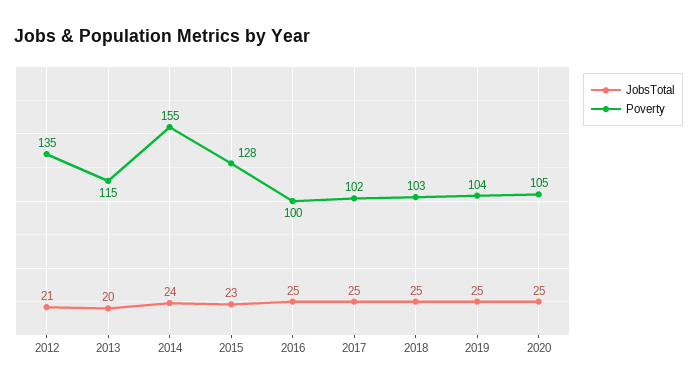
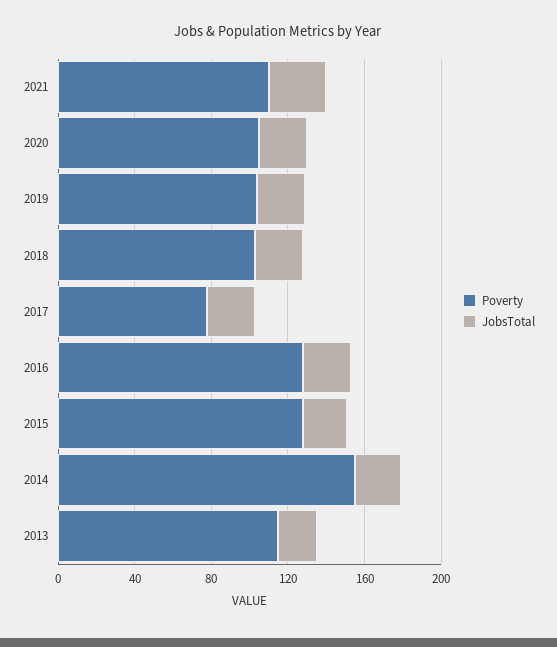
JobsTotal, 2012: 21 -> none
Poverty, 2012: 135 -> none
Poverty, 2016: 100 -> 130
Poverty, 2017: 102 -> 80
Poverty, 2021: none -> 110
JobsTotal, 2021: none -> 30

